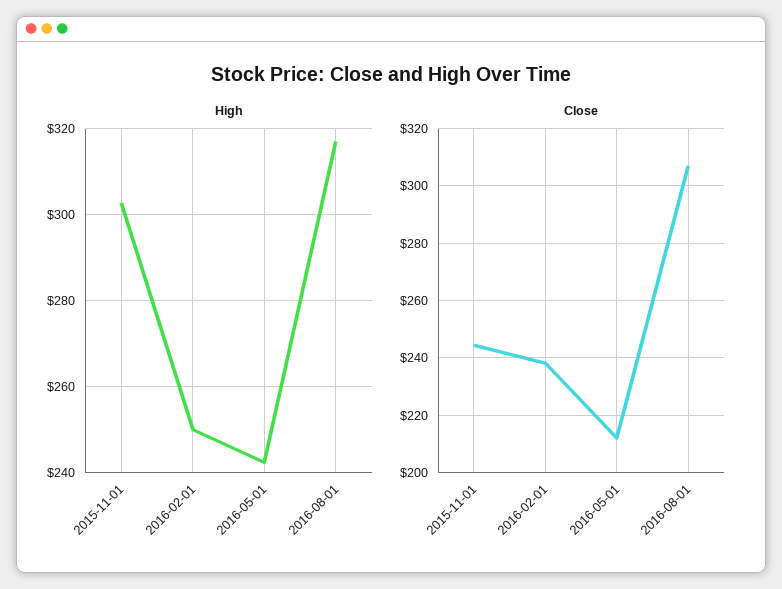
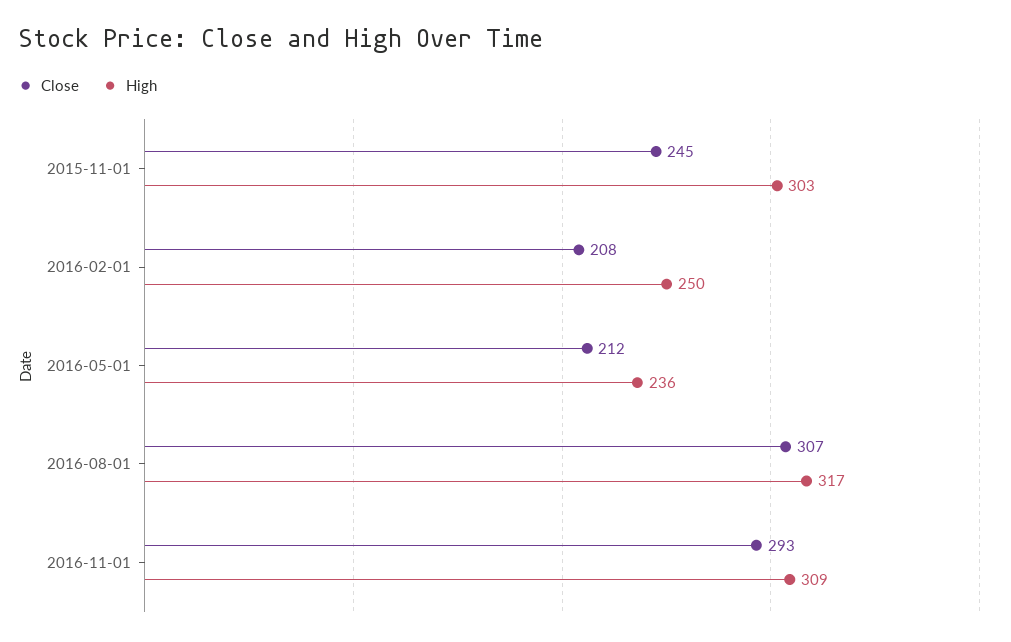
High, 2016-05-01: 242 -> 236
Close, 2016-02-01: 237.5 -> 208
Close, 2016-11-01: none -> 293
High, 2016-11-01: none -> 309

